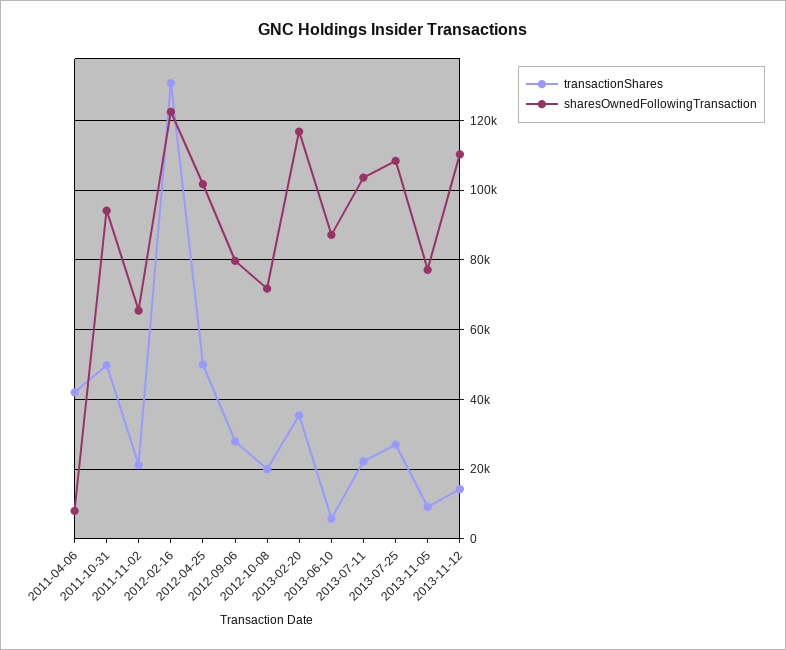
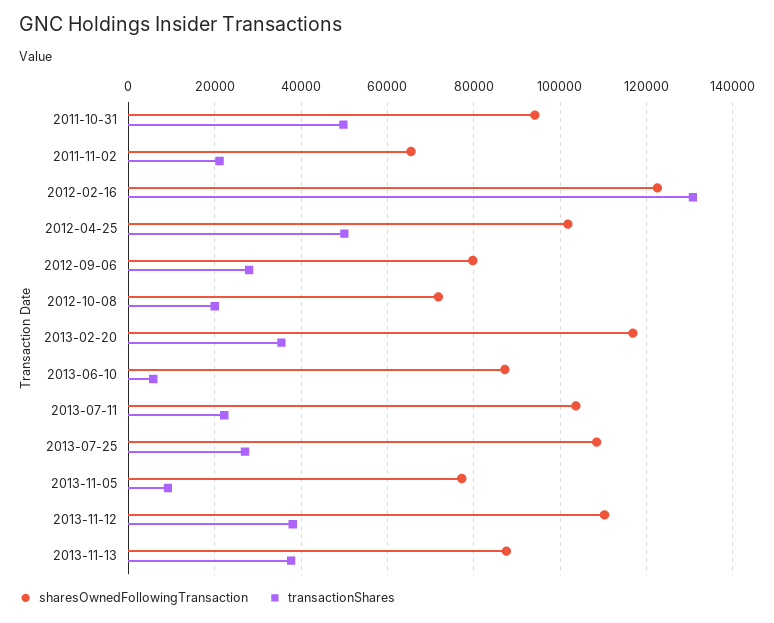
transactionShares, 2011-04-06: 42000 -> none
sharesOwnedFollowingTransaction, 2011-04-06: 8000 -> none
transactionShares, 2013-11-12: 14000 -> 38000
sharesOwnedFollowingTransaction, 2013-11-13: none -> 88000
transactionShares, 2013-11-13: none -> 38000

